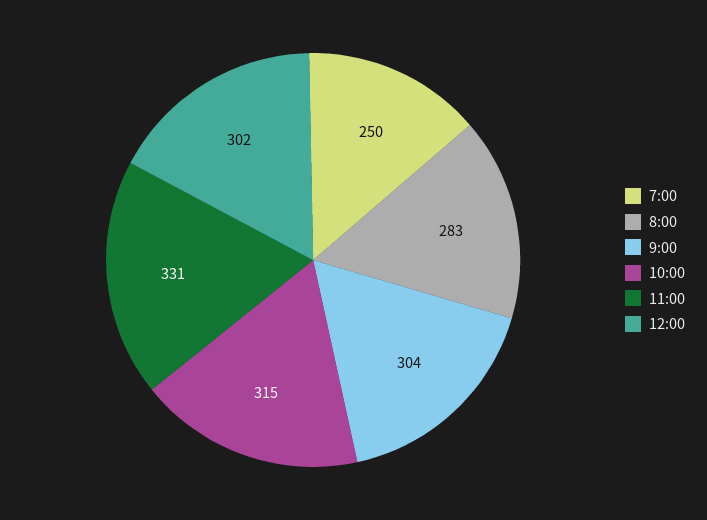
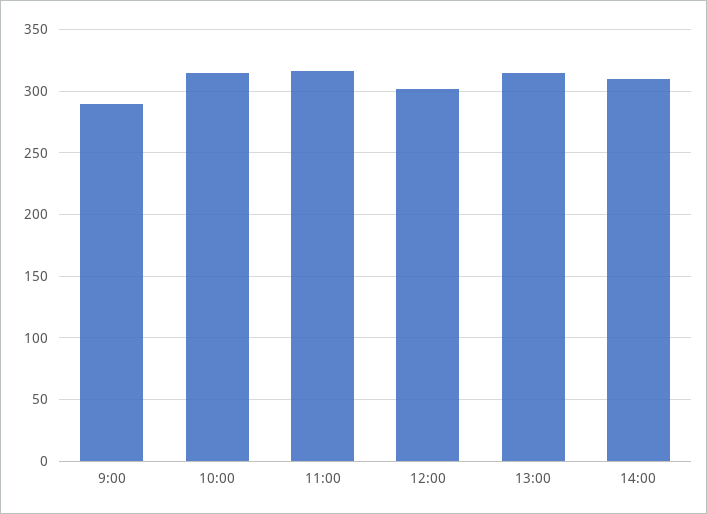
7:00: 250 -> none
8:00: 283 -> none
9:00: 304 -> 290
11:00: 331 -> 315
13:00: none -> 315
14:00: none -> 310

